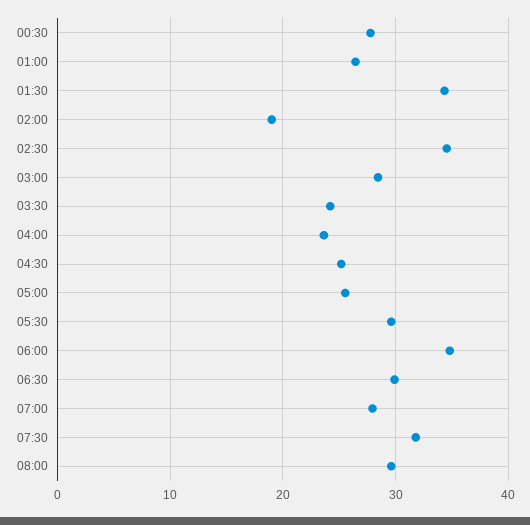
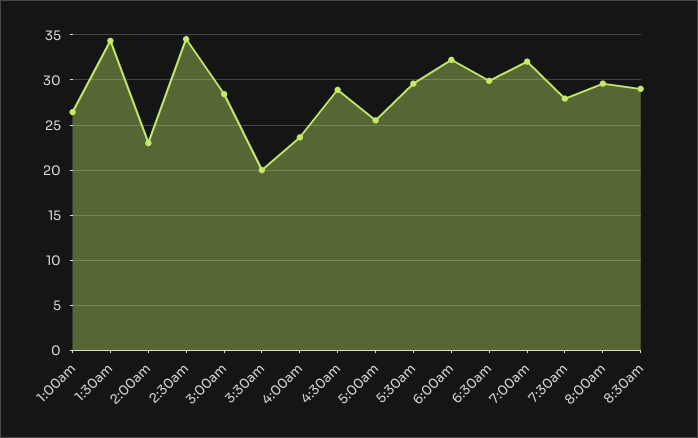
00:30: 28 -> none
02:00: 19 -> 23
03:30: 24 -> 20
04:30: 25 -> 29
06:00: 35 -> 32
07:00: 28 -> 32
07:30: 32 -> 28
8:30am: none -> 29

